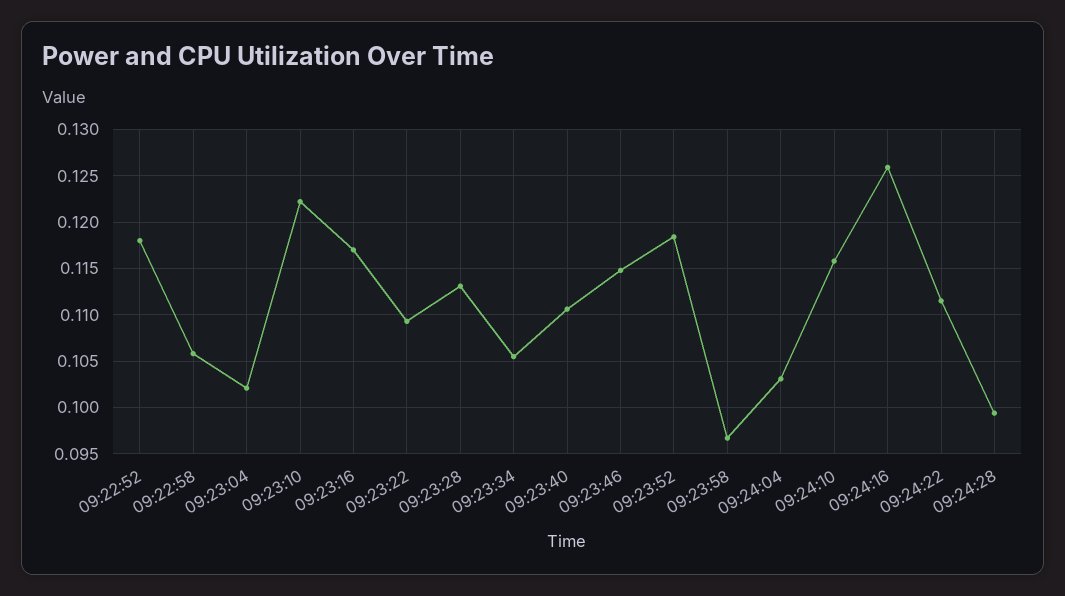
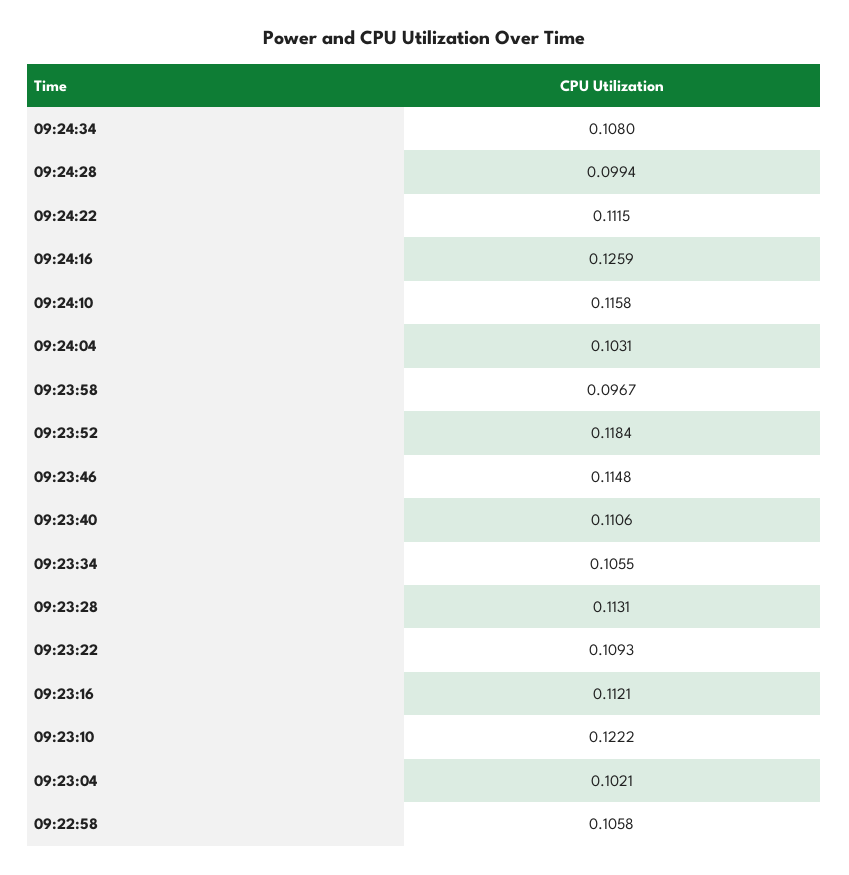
09:22:52: 0.118 -> none
09:23:16: 0.117 -> 0.1121
09:24:34: none -> 0.108

